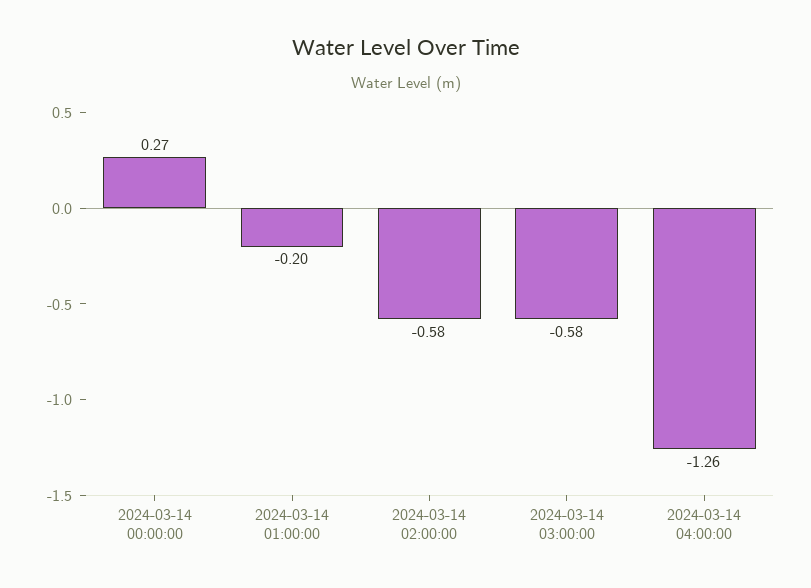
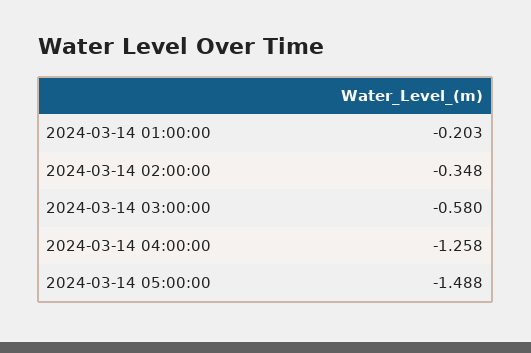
2024-03-14 00:00:00: 0.27 -> none
2024-03-14 02:00:00: -0.58 -> -0.348
2024-03-14 05:00:00: none -> -1.488

